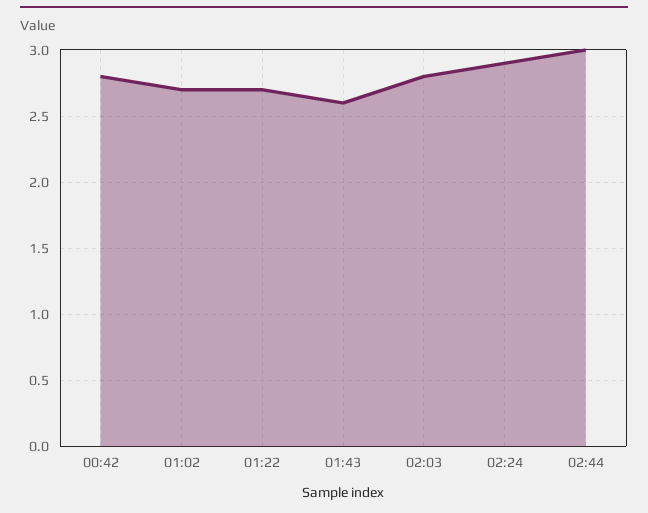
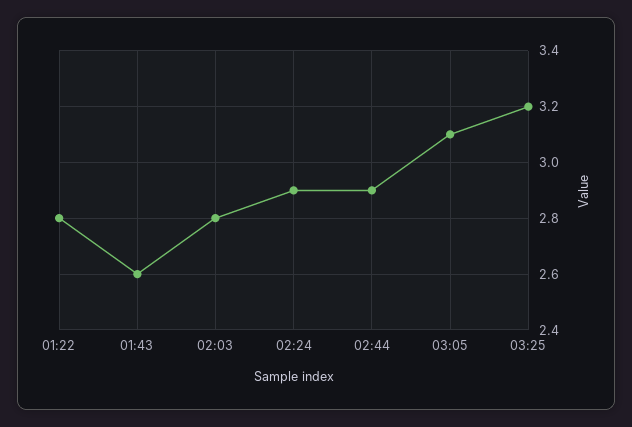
00:42: 2.8 -> none
01:02: 2.7 -> none
01:22: 2.7 -> 2.8
02:44: 3 -> 2.9
03:05: none -> 3.1
03:25: none -> 3.2

